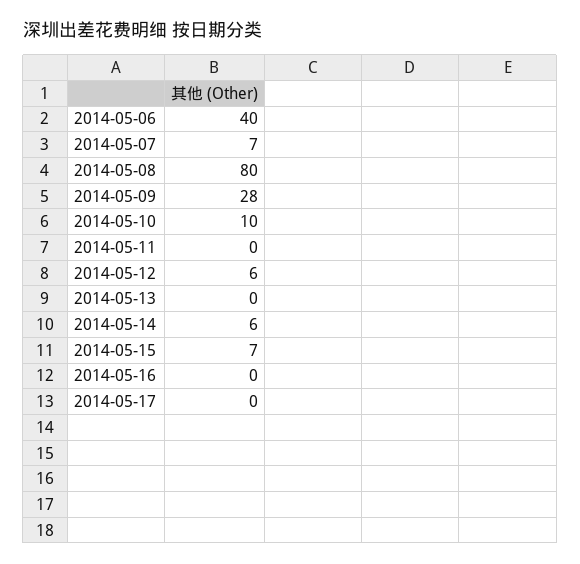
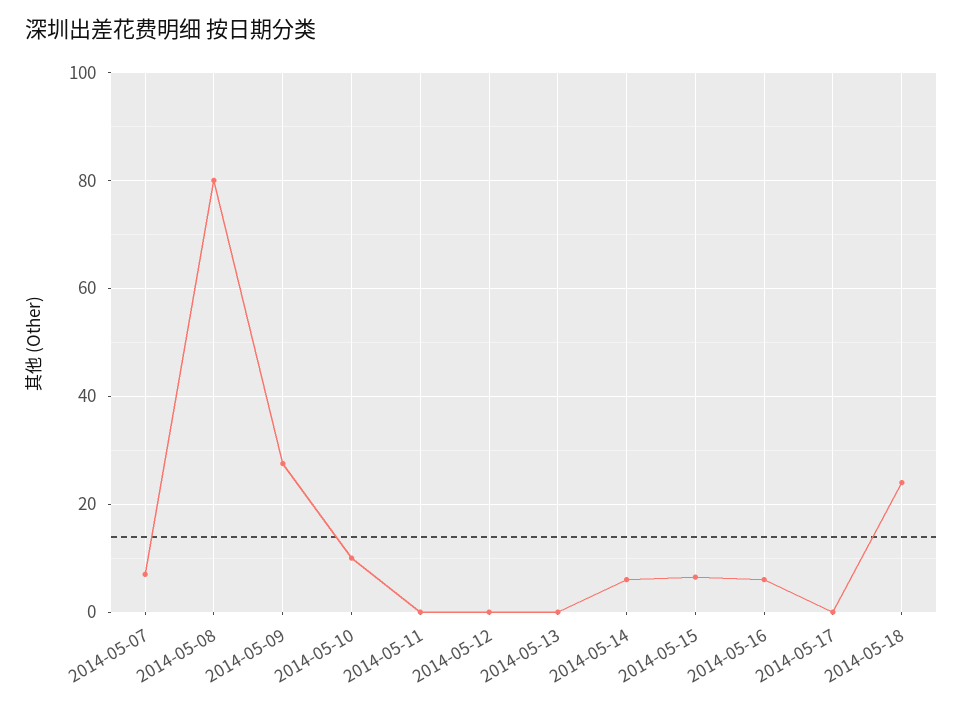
2014-05-06: 40 -> none
2014-05-12: 6 -> 0
2014-05-16: 0 -> 6
2014-05-18: none -> 24

